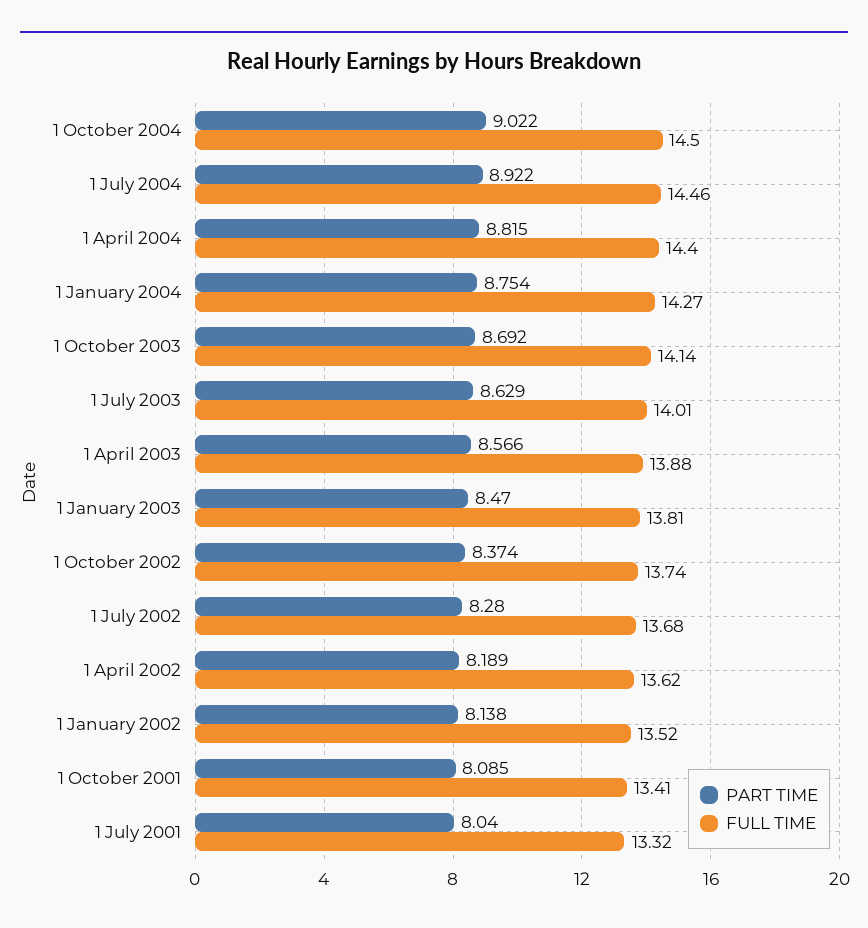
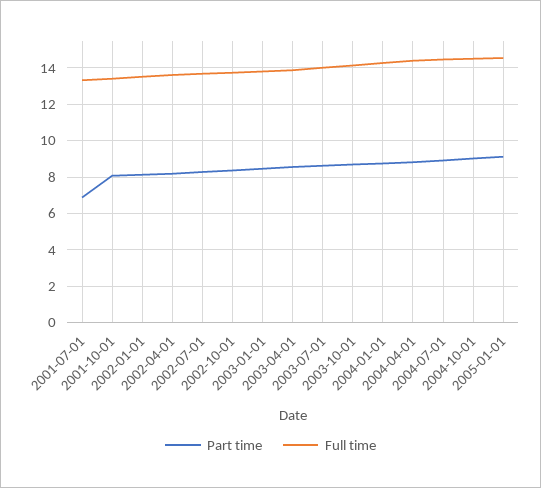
PART TIME, 1 July 2001: 8.04 -> 7
PART TIME, 2005-01-01: none -> 9
FULL TIME, 2005-01-01: none -> 14.5

